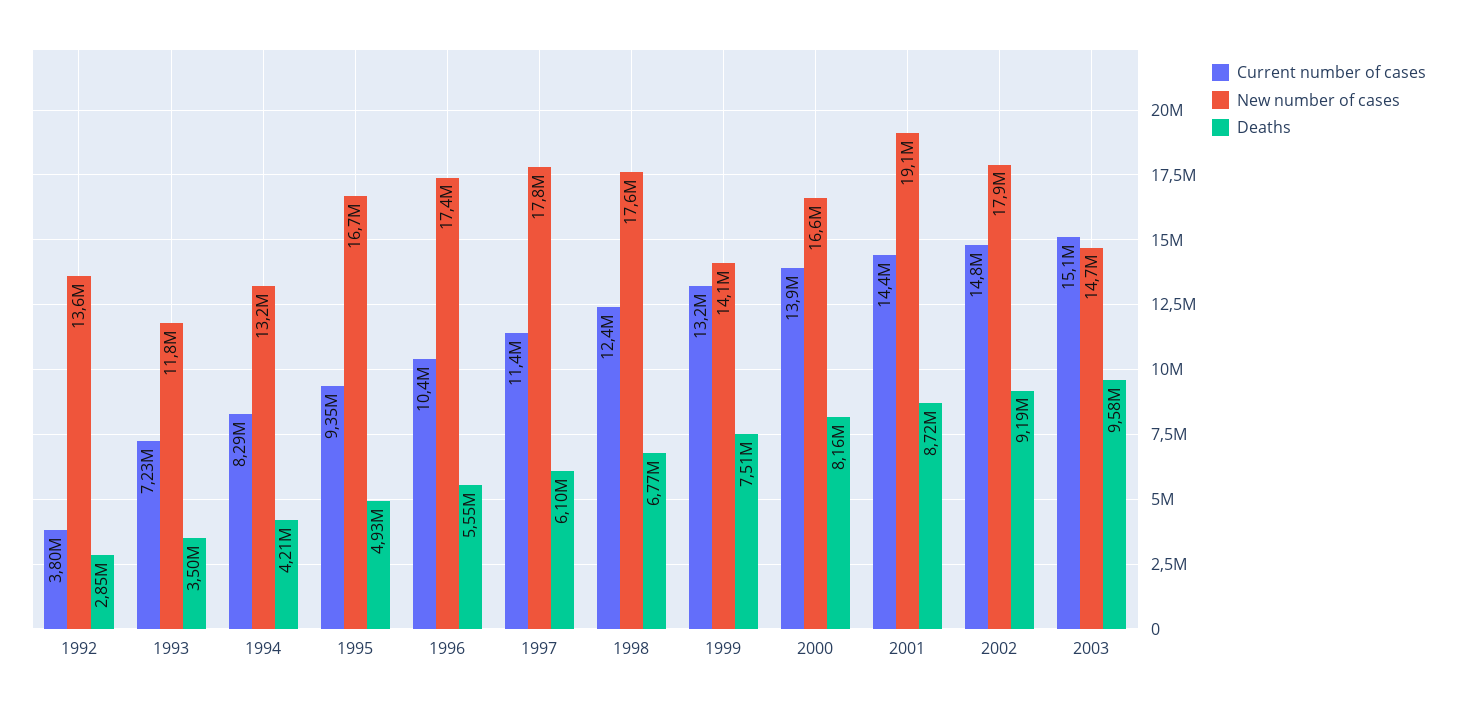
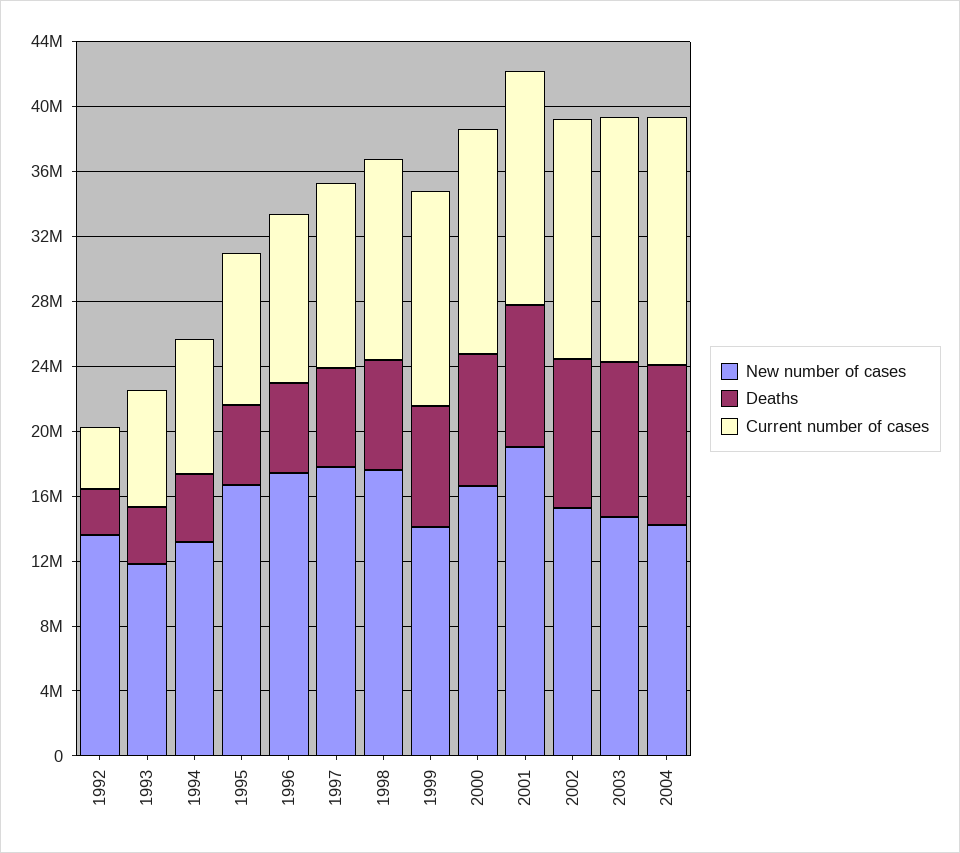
New number of cases, 2002: 17900000 -> 15000000
New number of cases, 2004: none -> 14000000
Deaths, 2004: none -> 10000000
Current number of cases, 2004: none -> 15000000

